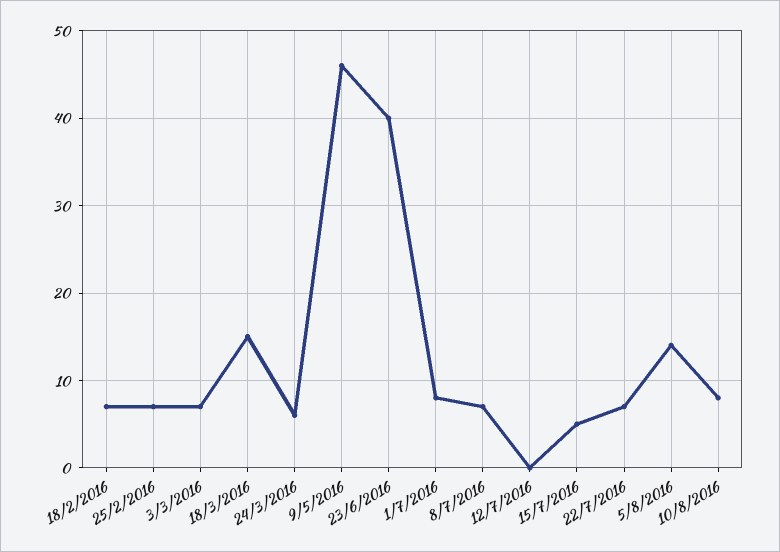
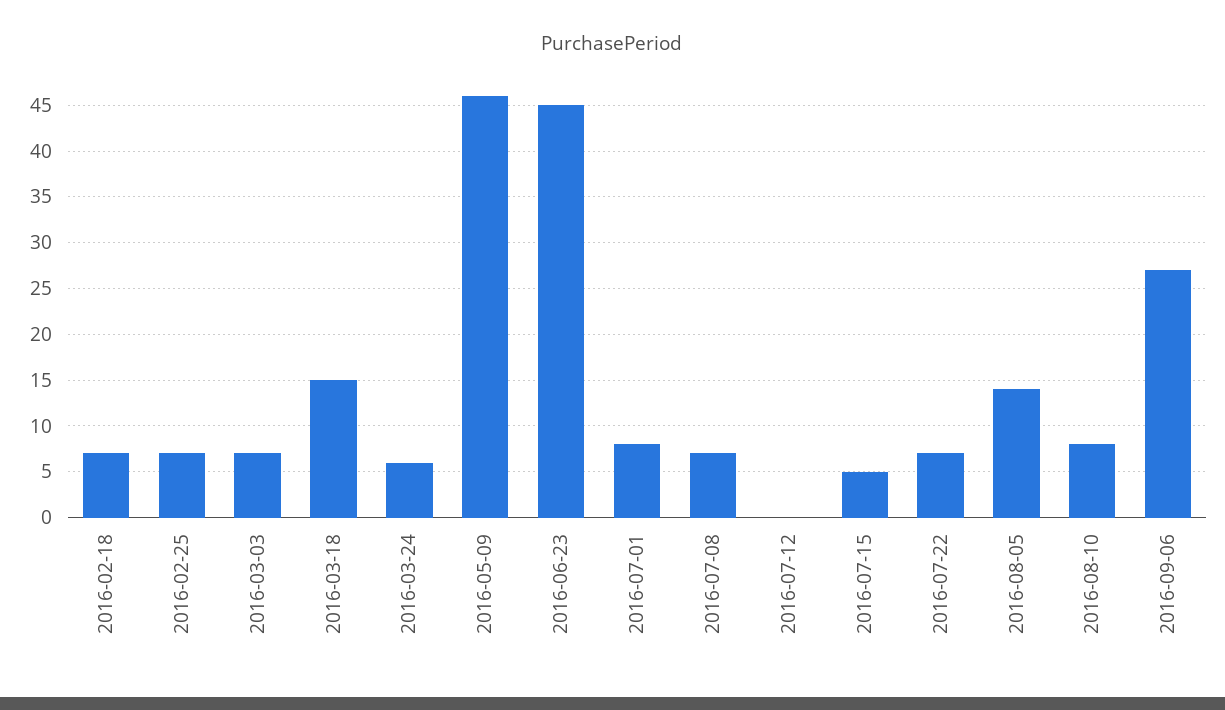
23/6/2016: 40 -> 45
2016-09-06: none -> 27

